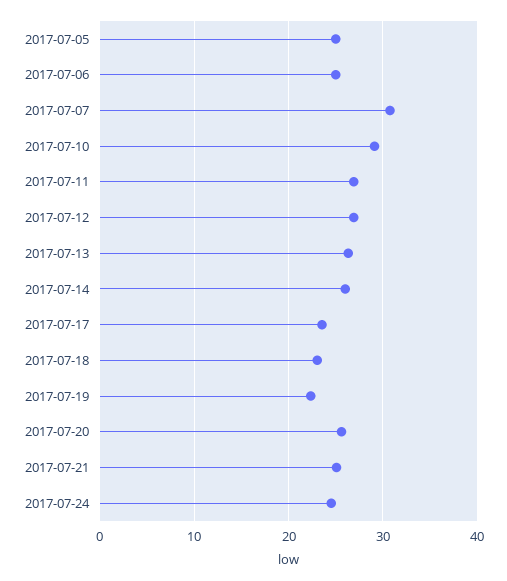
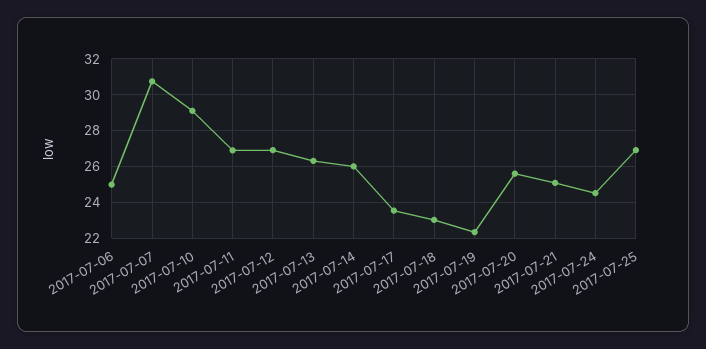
2017-07-05: 25 -> none
2017-07-25: none -> 27

